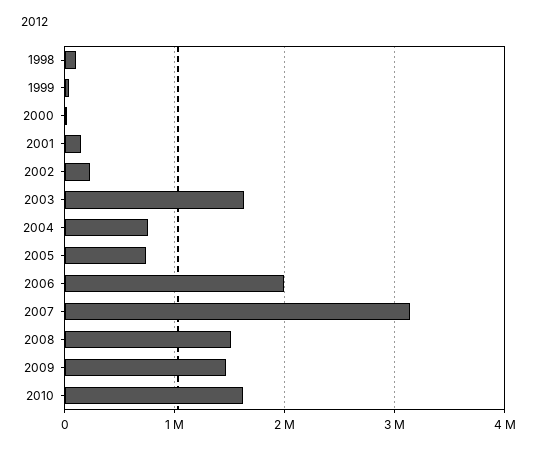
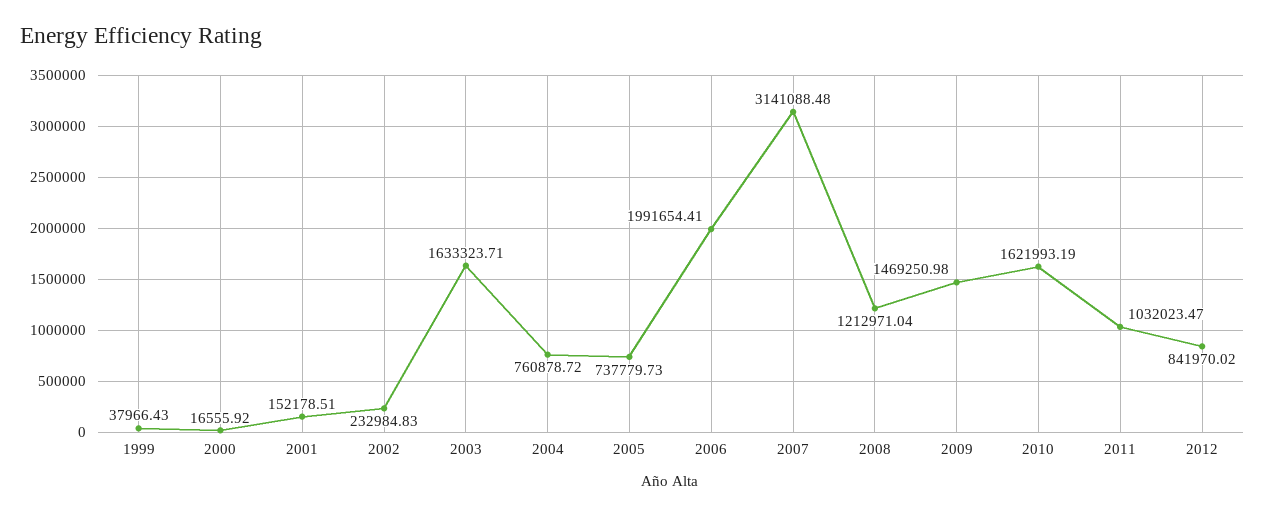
1998: 100000 -> none
2008: 1500000 -> 1212971.04
2011: none -> 1032023.47
2012: none -> 841970.02

